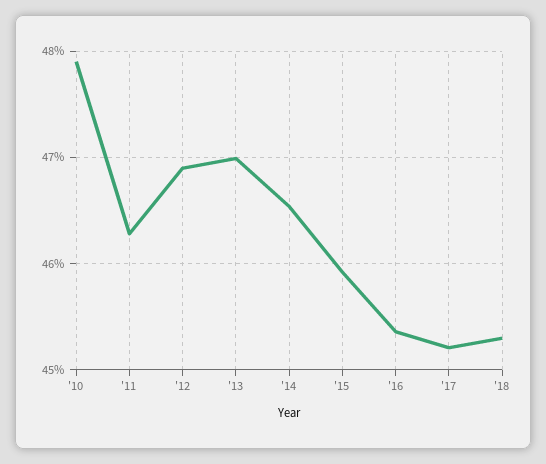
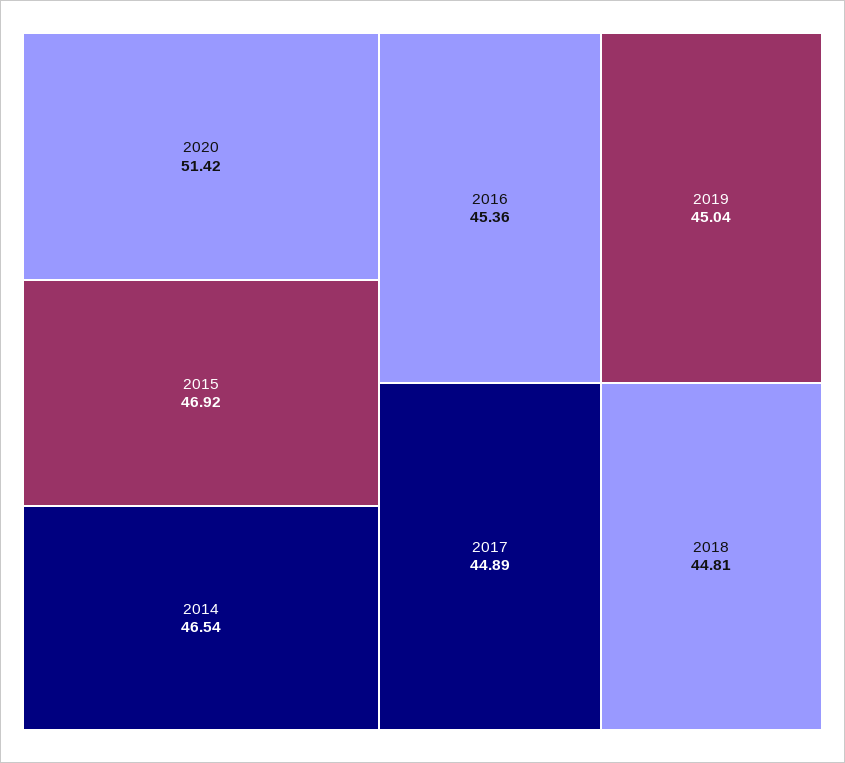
'10: 47.9 -> none
'11: 46.3 -> none
'12: 46.9 -> none
'13: 47 -> none
'15: 45.9 -> 46.92
'17: 45.2 -> 44.89
'18: 45.3 -> 44.81
2020: none -> 51.42
2019: none -> 45.04

